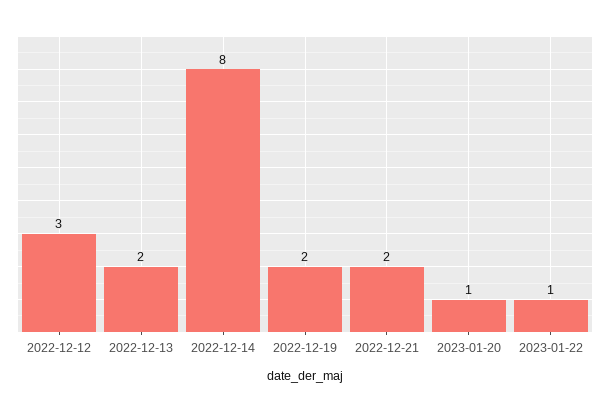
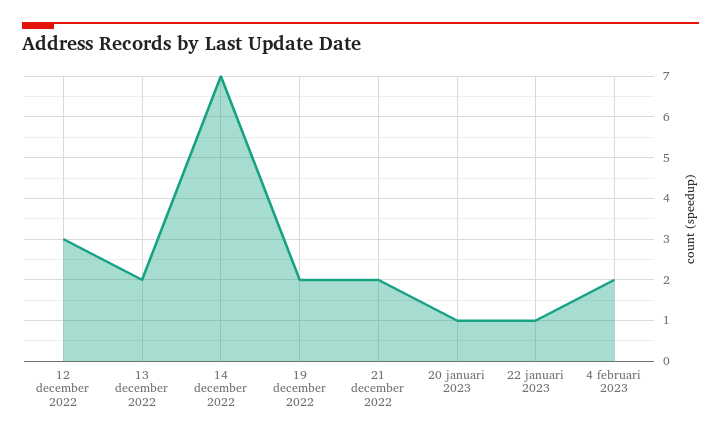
2022-12-14: 8 -> 7
4 februari 2023: none -> 2

